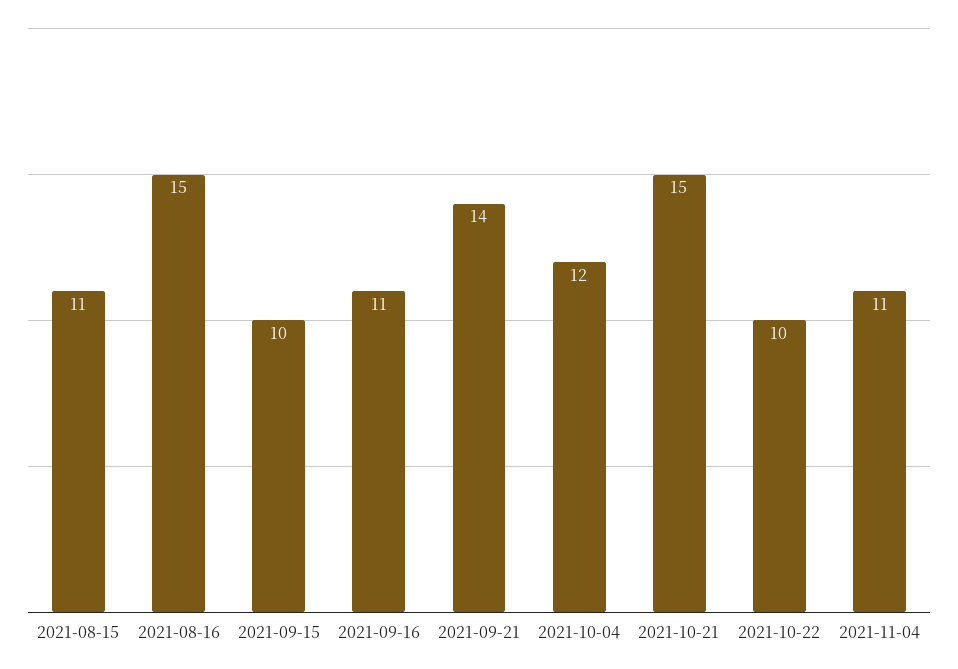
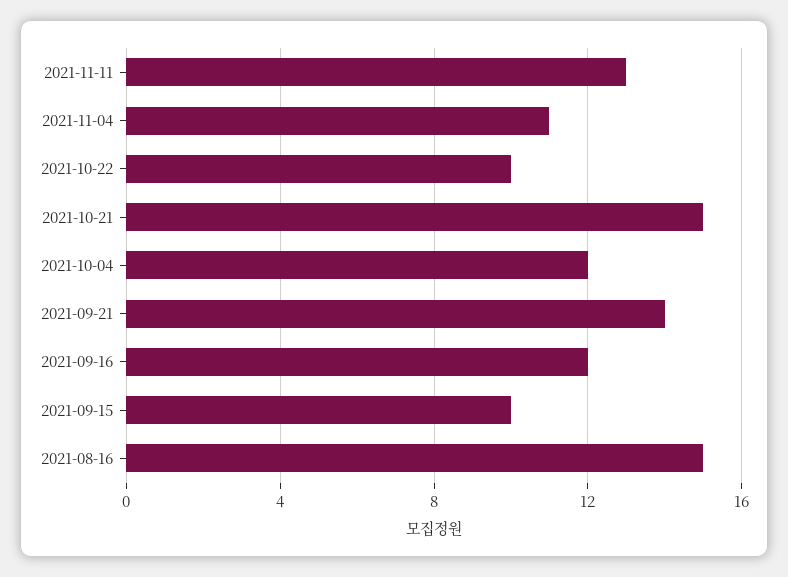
2021-08-15: 11 -> none
2021-09-16: 11 -> 12
2021-11-11: none -> 13

